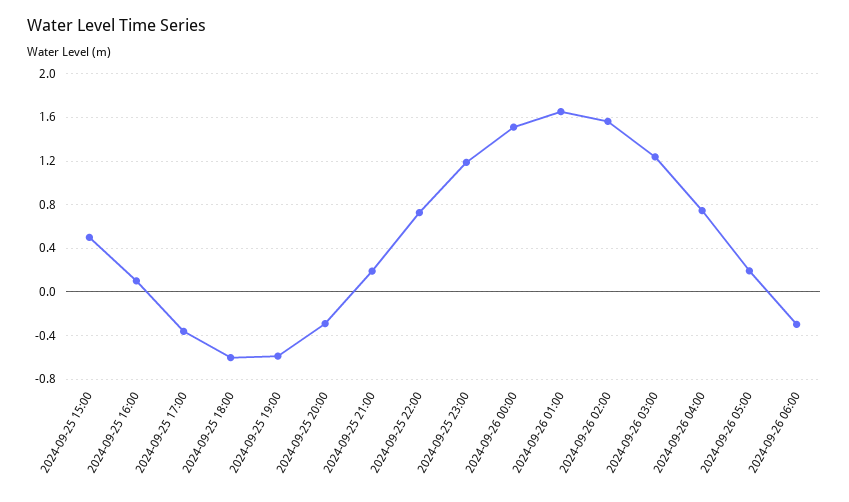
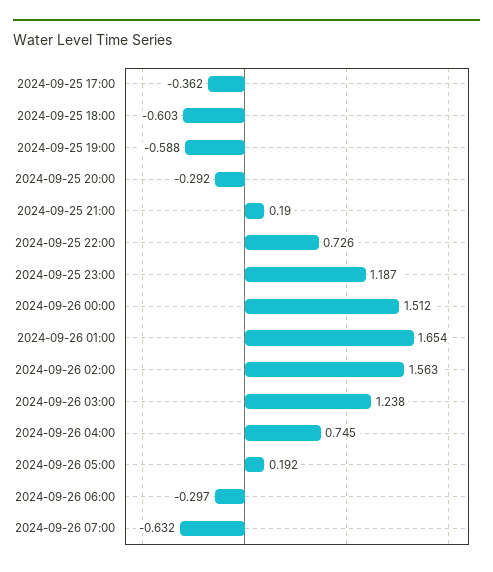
2024-09-25 15:00: 0.5 -> none
2024-09-25 16:00: 0.1 -> none
2024-09-26 07:00: none -> -0.632

